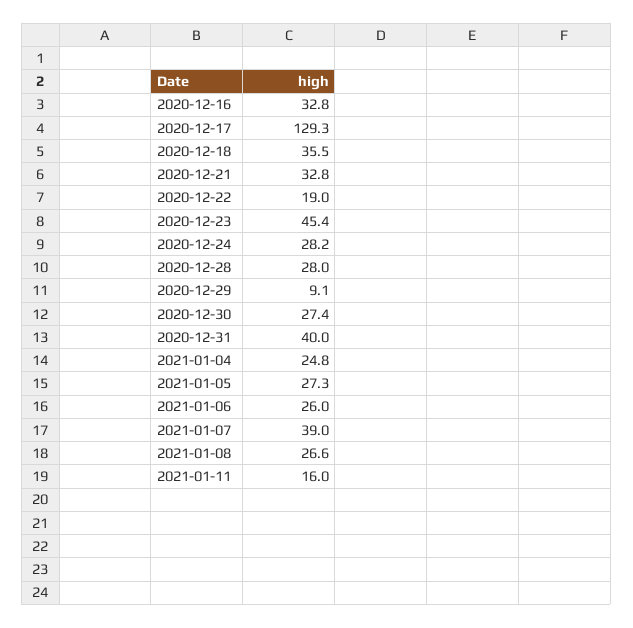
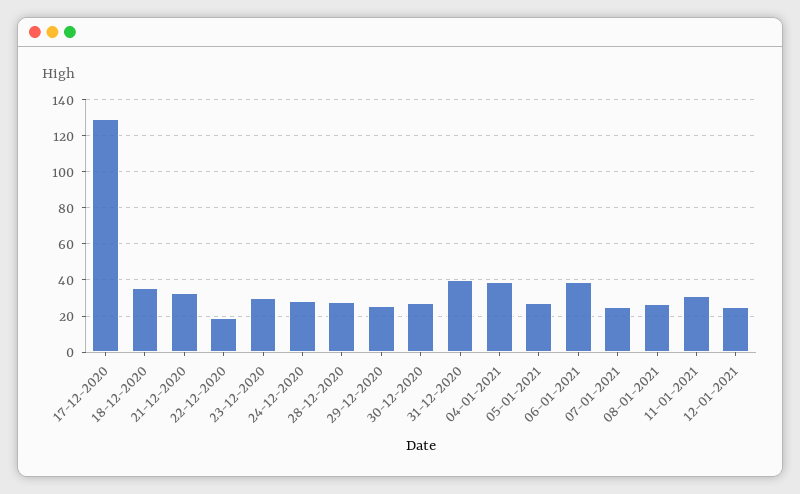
2020-12-16: 32.8 -> none
2020-12-23: 45.4 -> 30
2020-12-29: 9.1 -> 25
2021-01-04: 24.8 -> 40
2021-01-06: 26 -> 40
2021-01-07: 39 -> 25
2021-01-11: 16 -> 30
12-01-2021: none -> 25

